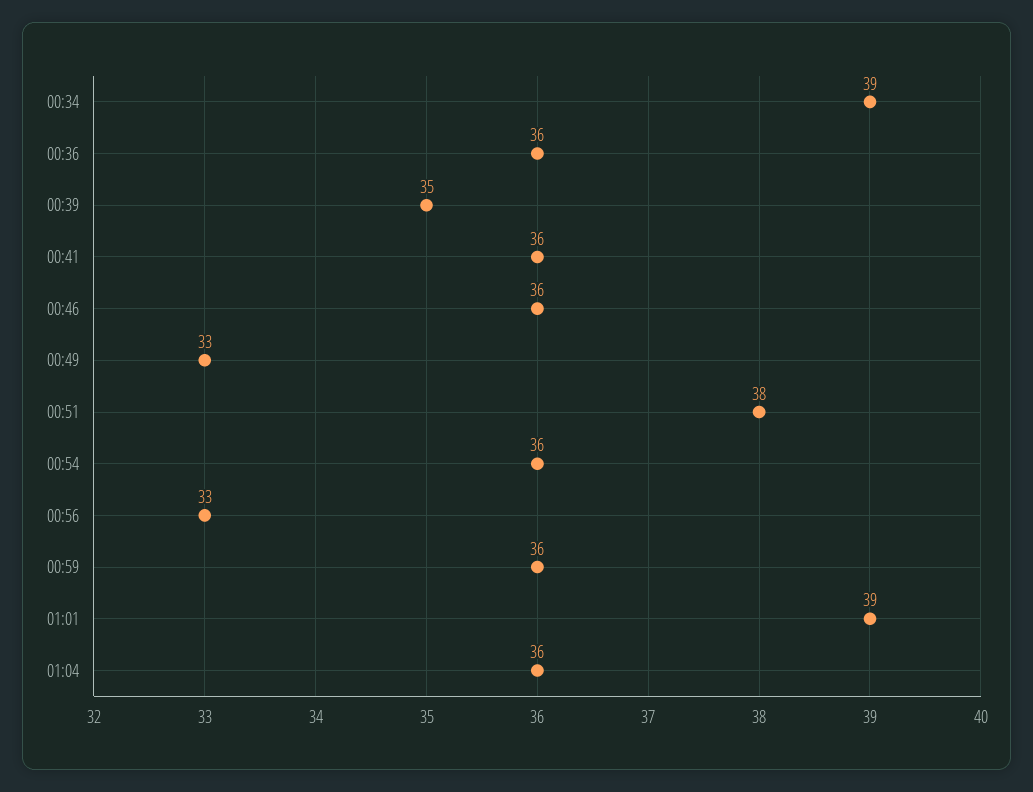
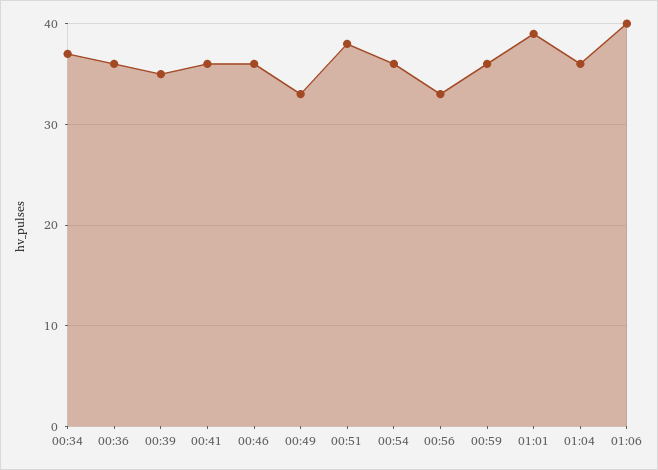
00:34: 39 -> 37
01:06: none -> 40

